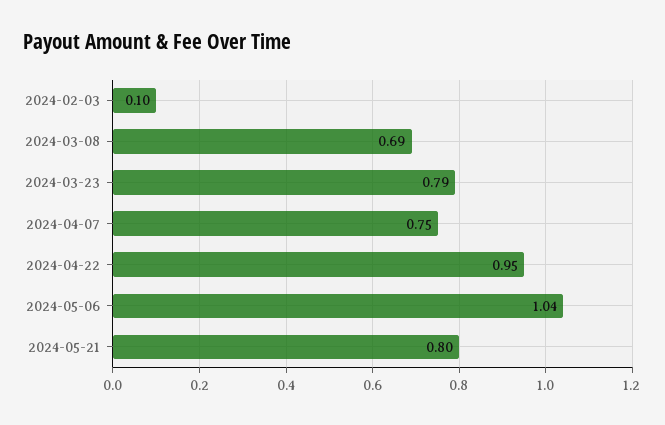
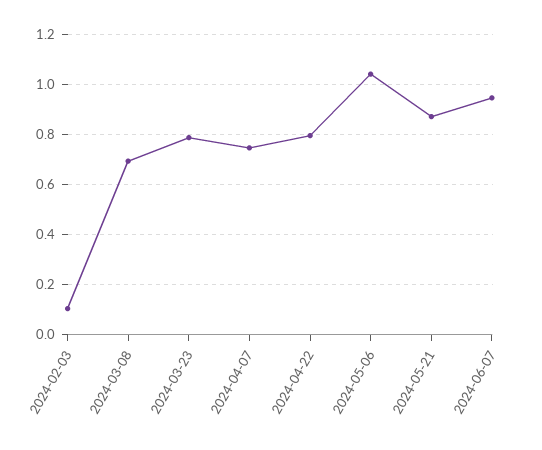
2024-04-22: 0.95 -> 0.8
2024-05-21: 0.8 -> 0.875
2024-06-07: none -> 0.95

